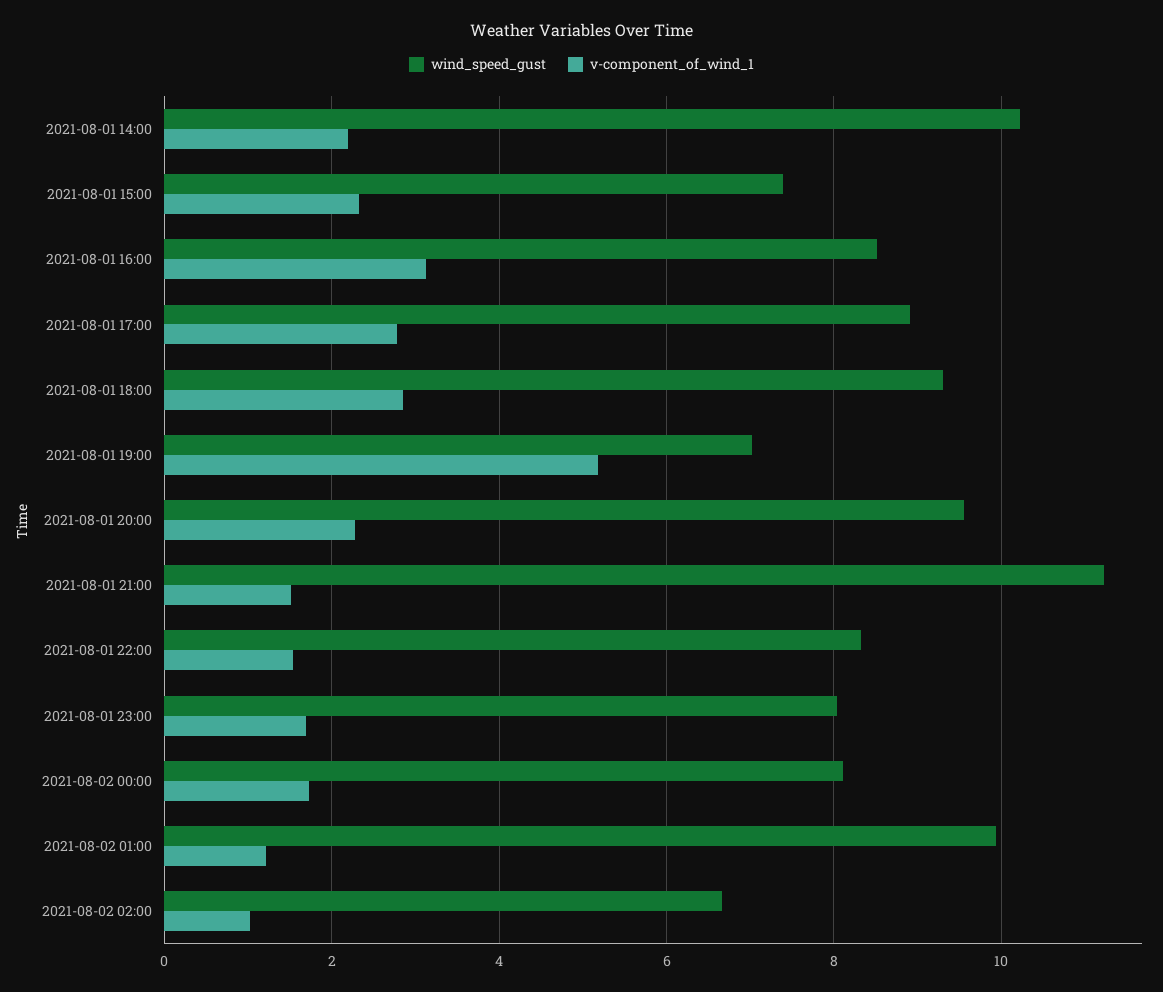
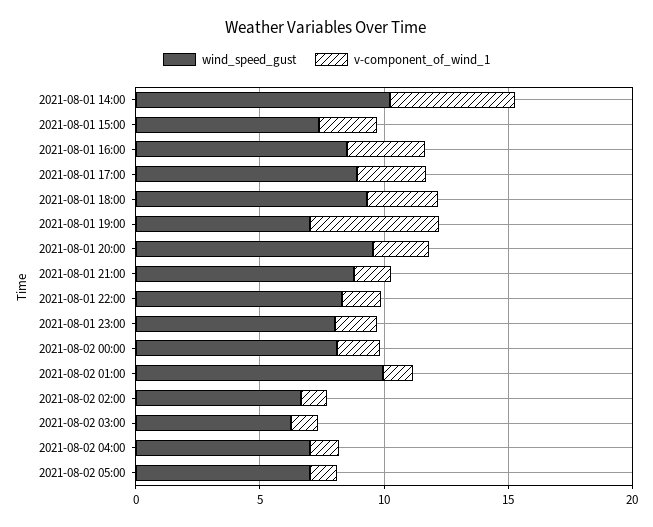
v-component_of_wind_1, 2021-08-01 14:00: 2.2 -> 5
wind_speed_gust, 2021-08-01 21:00: 11.2 -> 9
wind_speed_gust, 2021-08-02 03:00: none -> 6
v-component_of_wind_1, 2021-08-02 03:00: none -> 1
wind_speed_gust, 2021-08-02 04:00: none -> 7
v-component_of_wind_1, 2021-08-02 04:00: none -> 1
wind_speed_gust, 2021-08-02 05:00: none -> 7
v-component_of_wind_1, 2021-08-02 05:00: none -> 1

